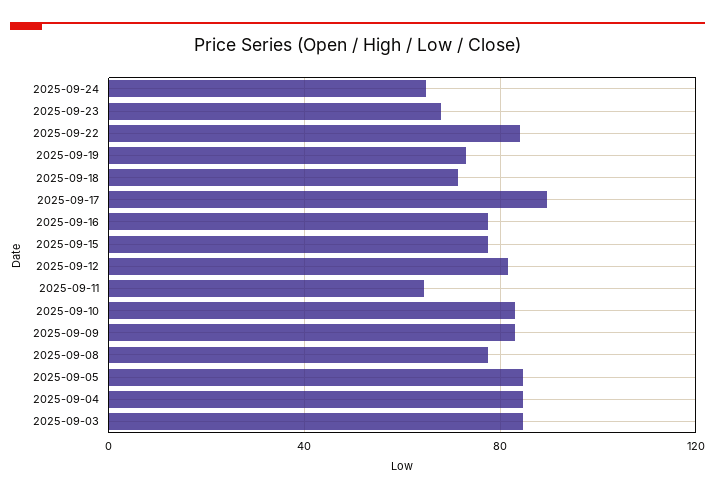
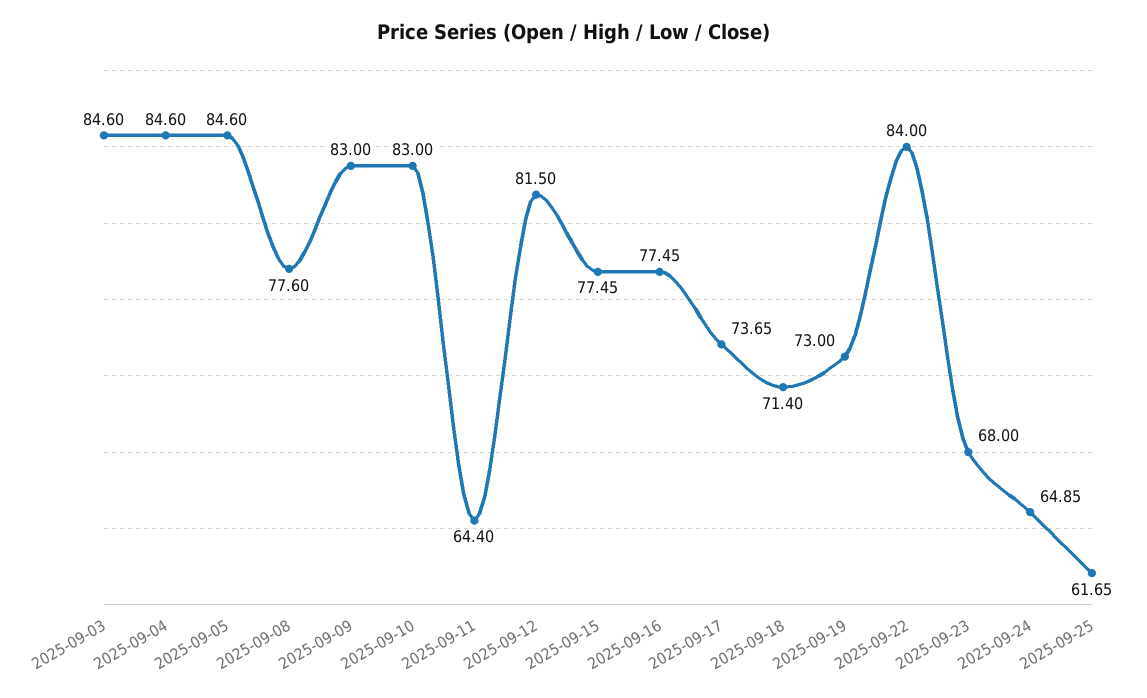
2025-09-17: 90 -> 73.65
2025-09-25: none -> 61.65

